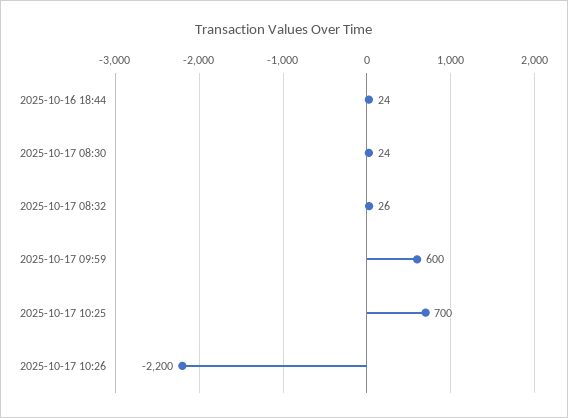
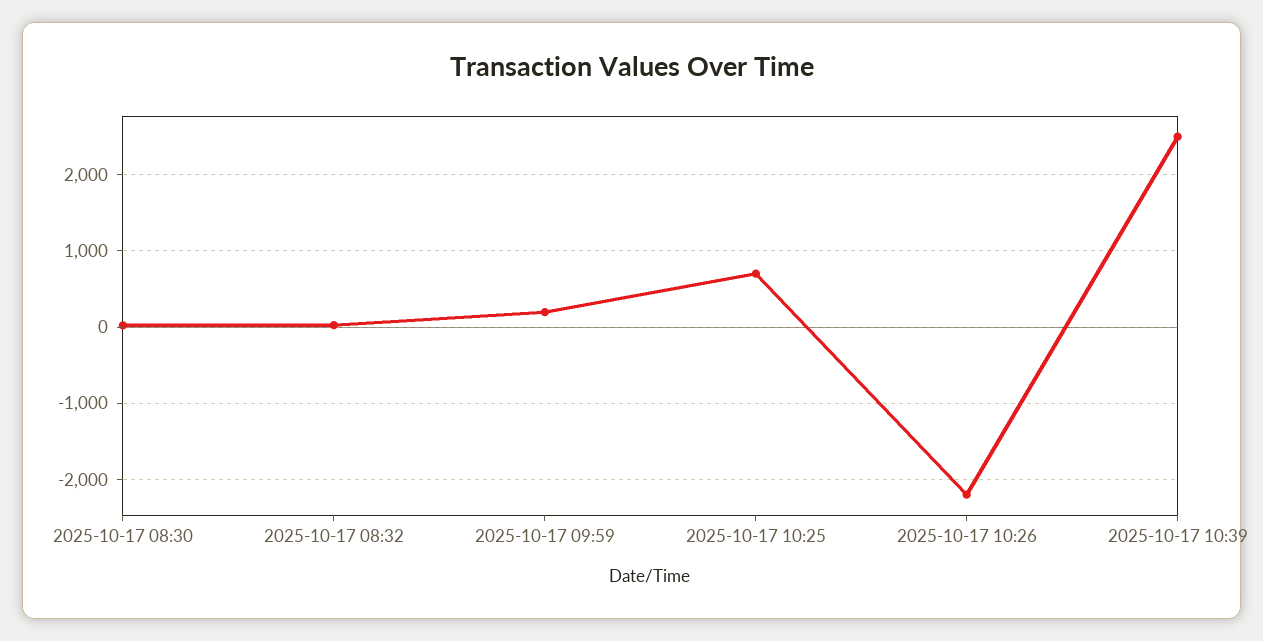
2025-10-16 18:44: 24 -> none
2025-10-17 09:59: 600 -> 200
2025-10-17 10:39: none -> 2500

